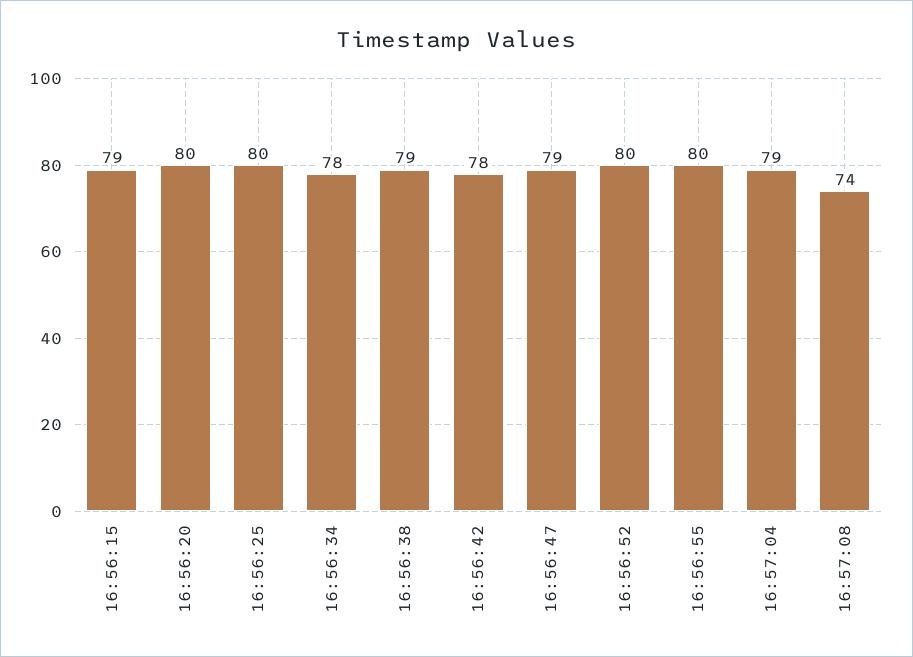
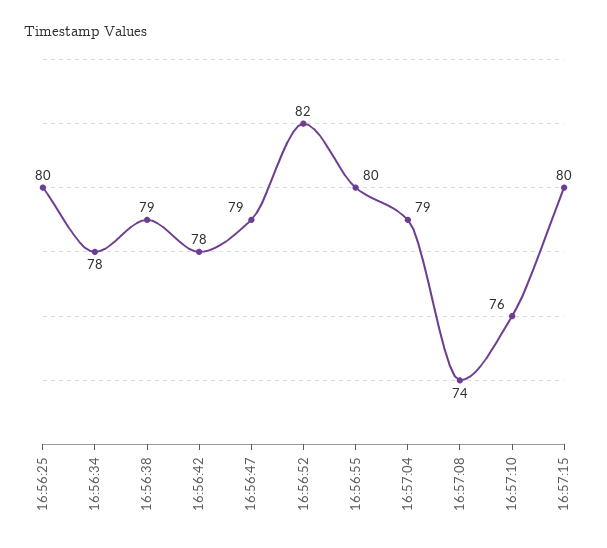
16:56:15: 79 -> none
16:56:20: 80 -> none
16:56:52: 80 -> 82
16:57:10: none -> 76
16:57:15: none -> 80

